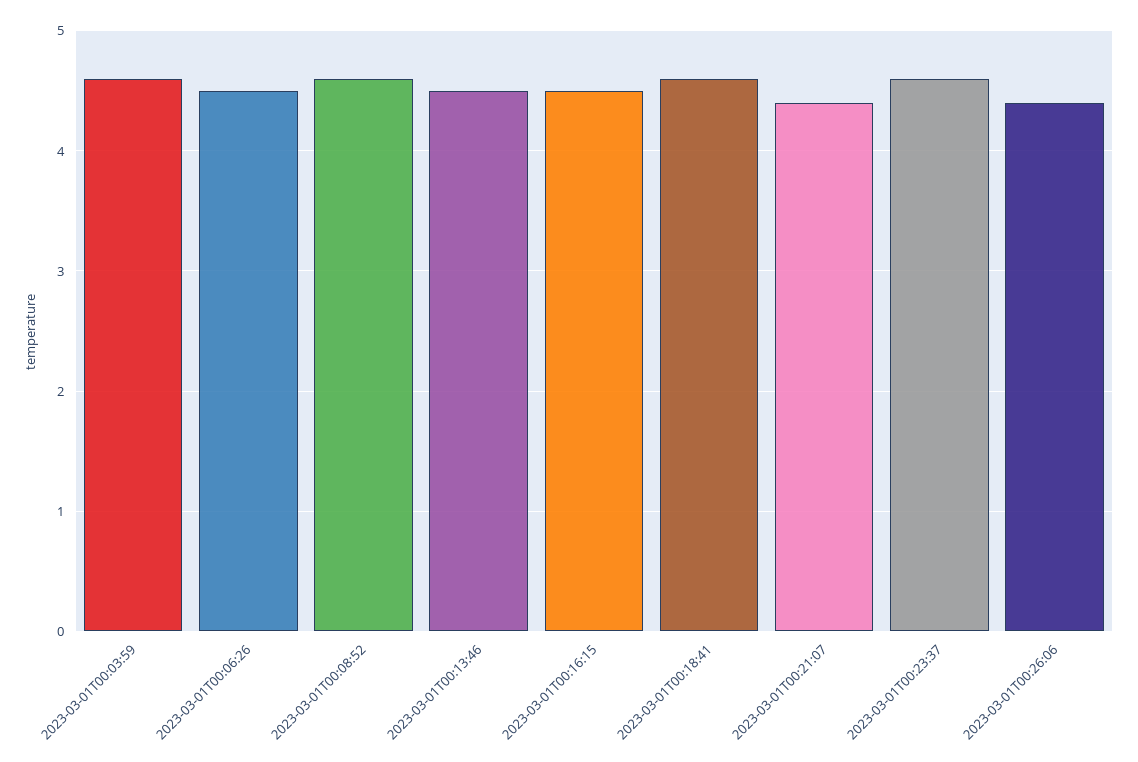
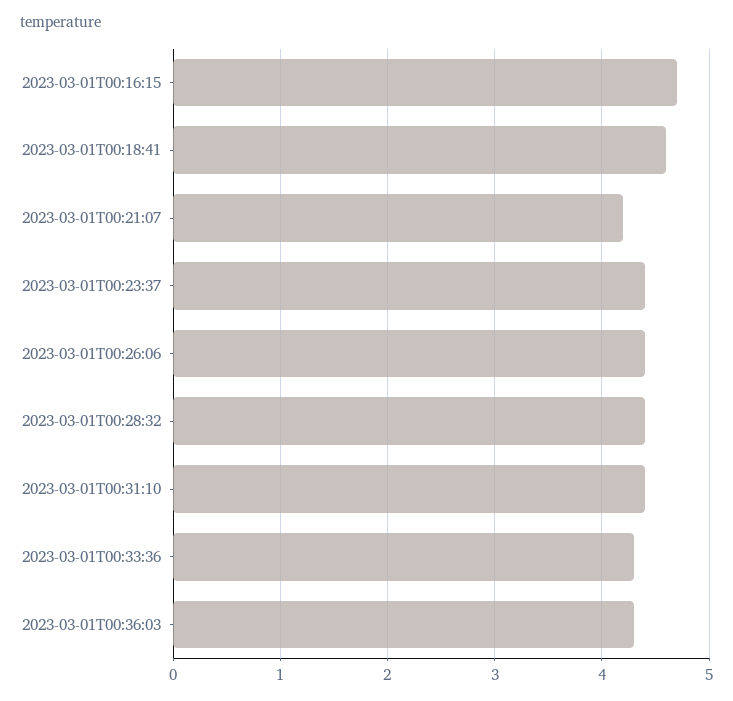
2023-03-01T00:03:59: 4.6 -> none
2023-03-01T00:06:26: 4.5 -> none
2023-03-01T00:08:52: 4.6 -> none
2023-03-01T00:13:46: 4.5 -> none
2023-03-01T00:16:15: 4.5 -> 4.7
2023-03-01T00:21:07: 4.4 -> 4.2
2023-03-01T00:23:37: 4.6 -> 4.4
2023-03-01T00:28:32: none -> 4.4
2023-03-01T00:31:10: none -> 4.4
2023-03-01T00:33:36: none -> 4.3
2023-03-01T00:36:03: none -> 4.3

